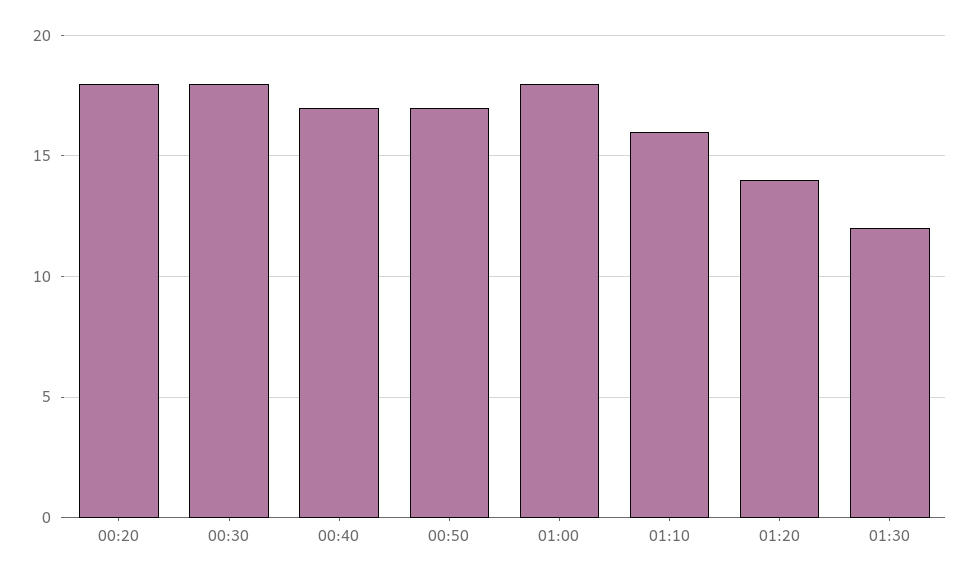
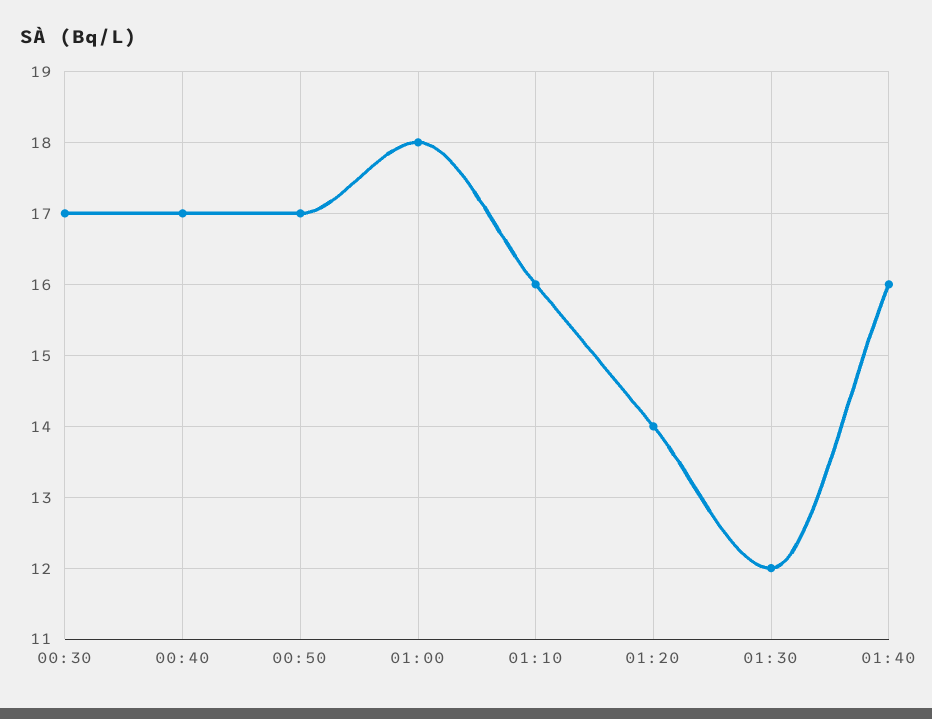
00:20: 18 -> none
00:30: 18 -> 17
01:40: none -> 16

